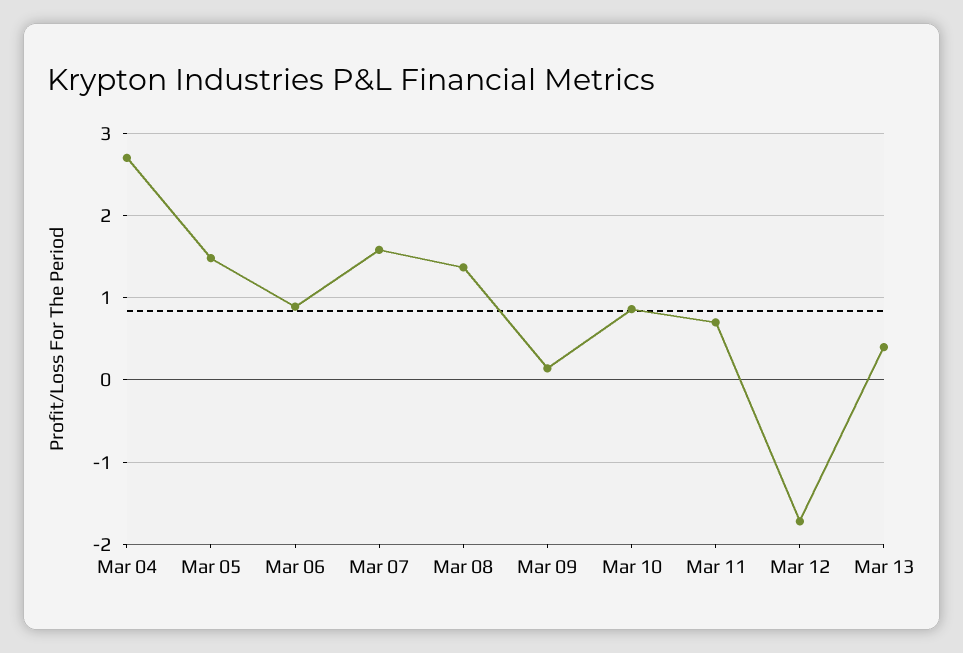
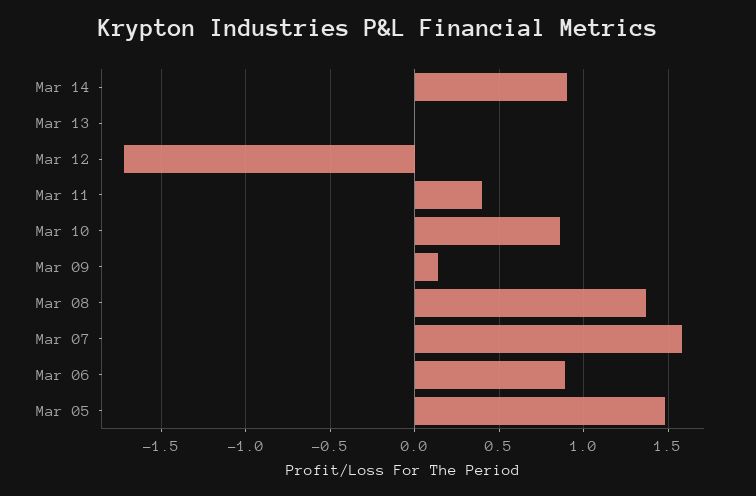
Mar 04: 2.7 -> none
Mar 11: 0.7 -> 0.4
Mar 13: 0.4 -> 0
Mar 14: none -> 0.9

